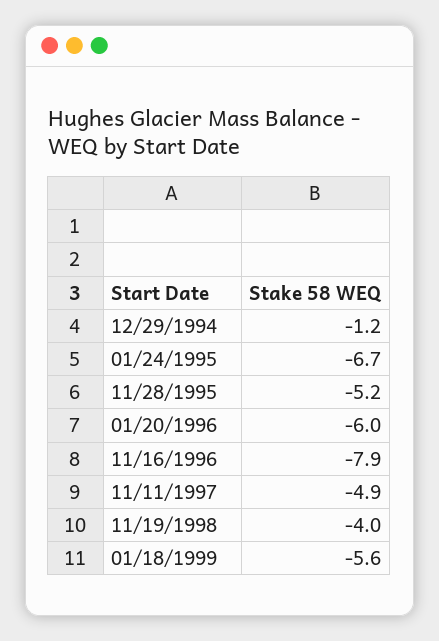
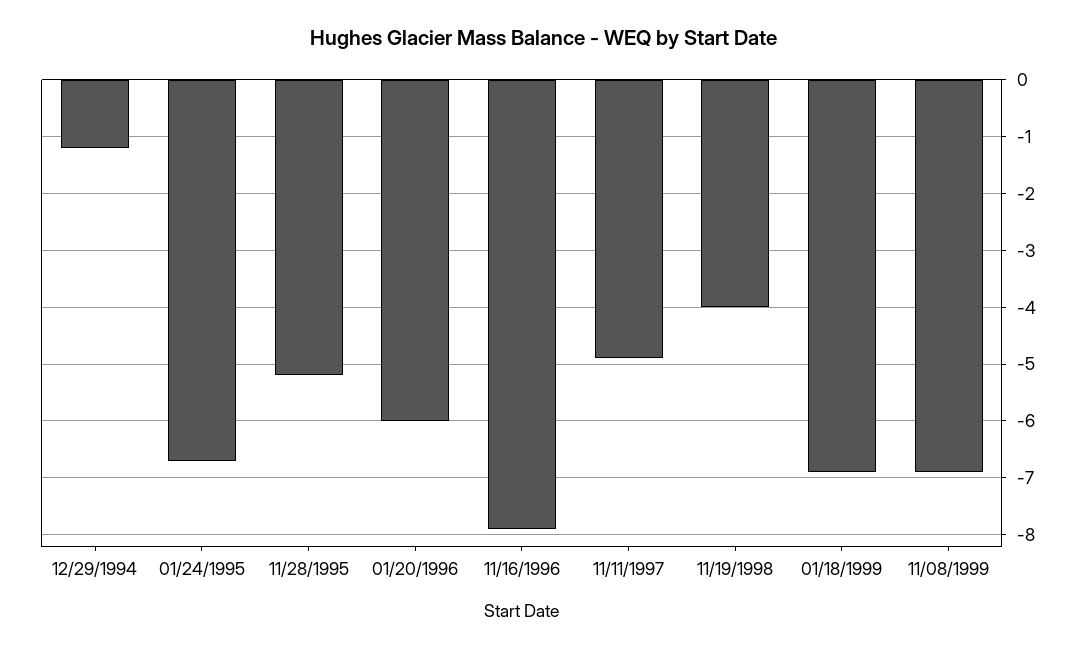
01/18/1999: -5.6 -> -7
11/08/1999: none -> -7

